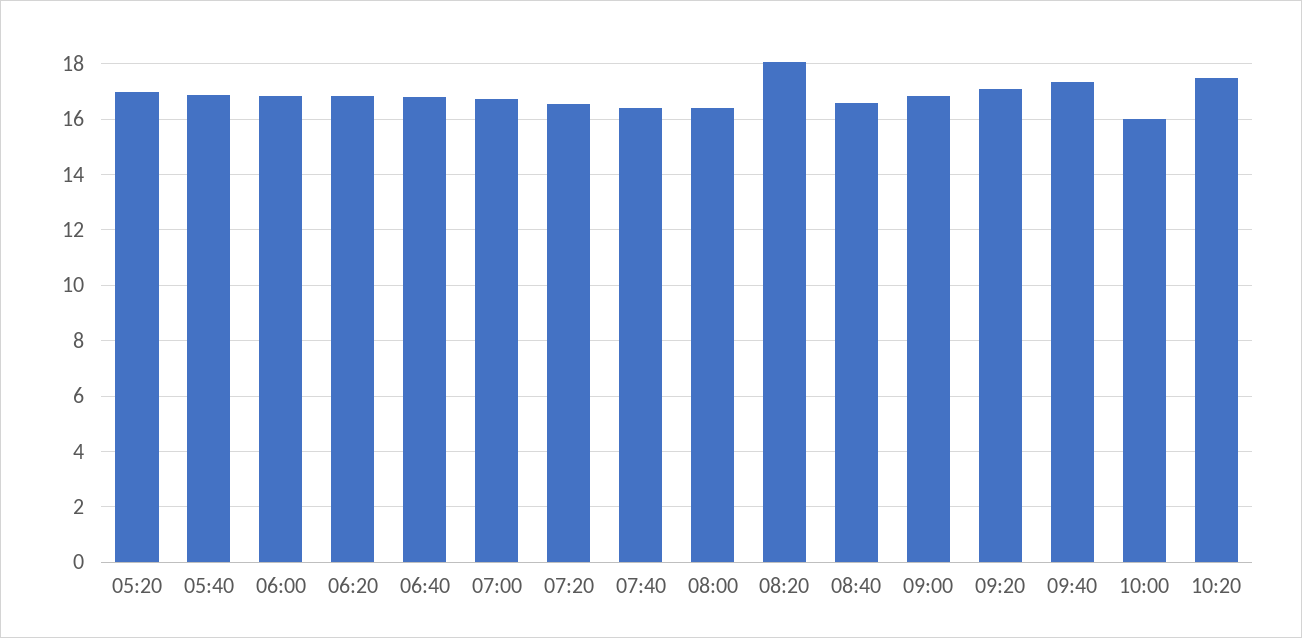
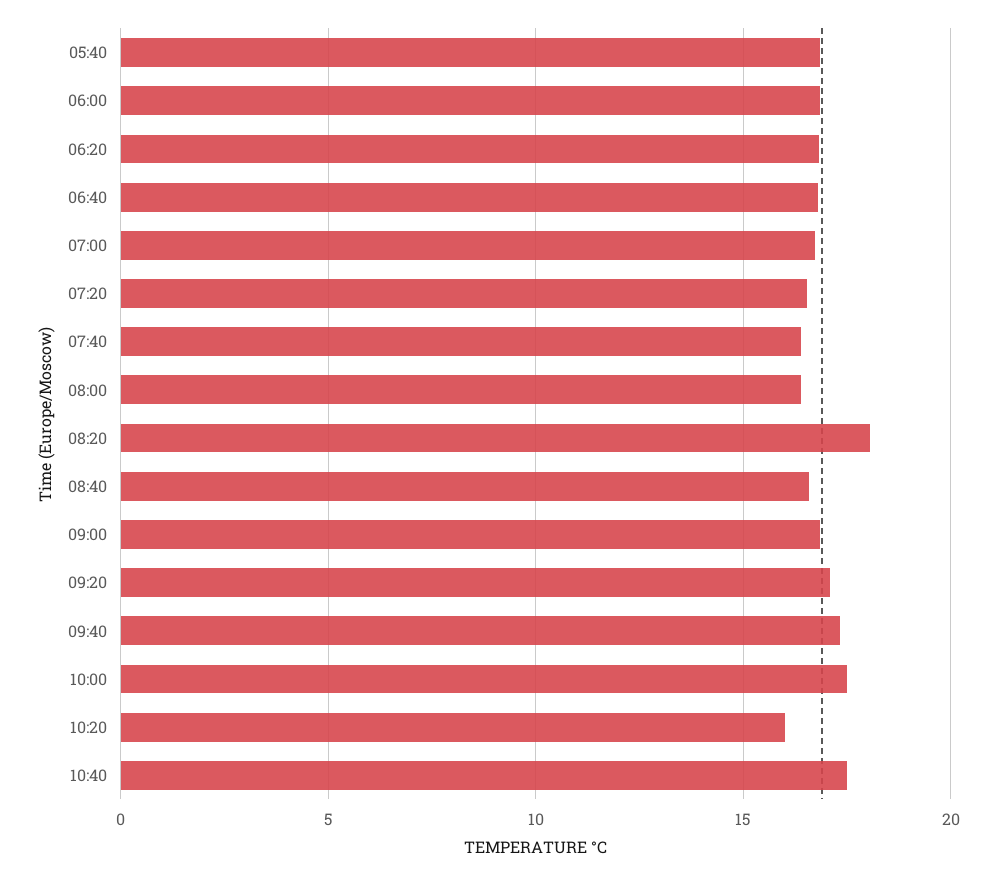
05:20: 17 -> none
10:00: 16 -> 17.5
10:20: 17.5 -> 16
10:40: none -> 17.5

